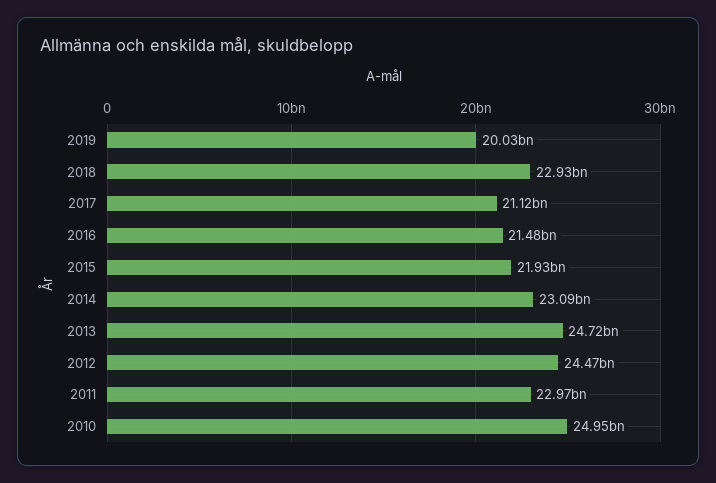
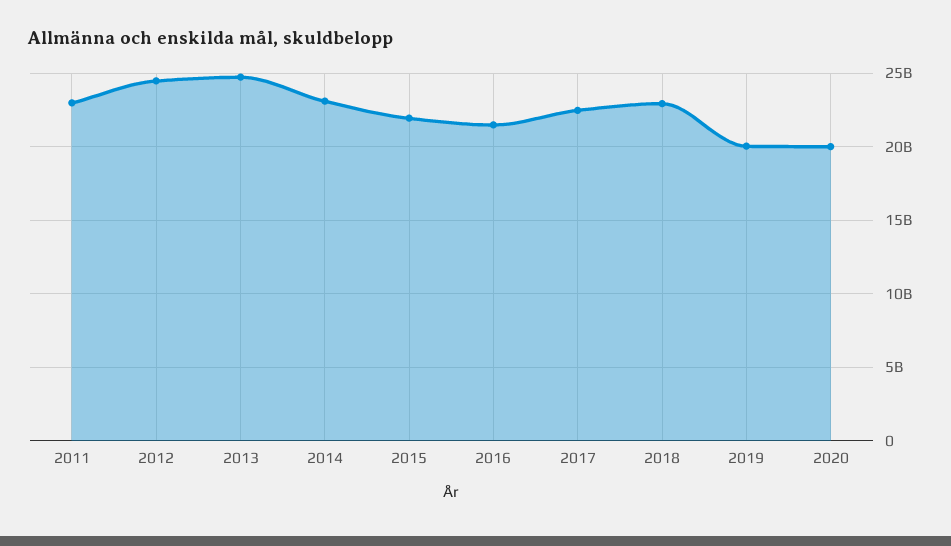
2017: 21120000000 -> 22500000000
2010: 24950000000 -> none
2020: none -> 20000000000

